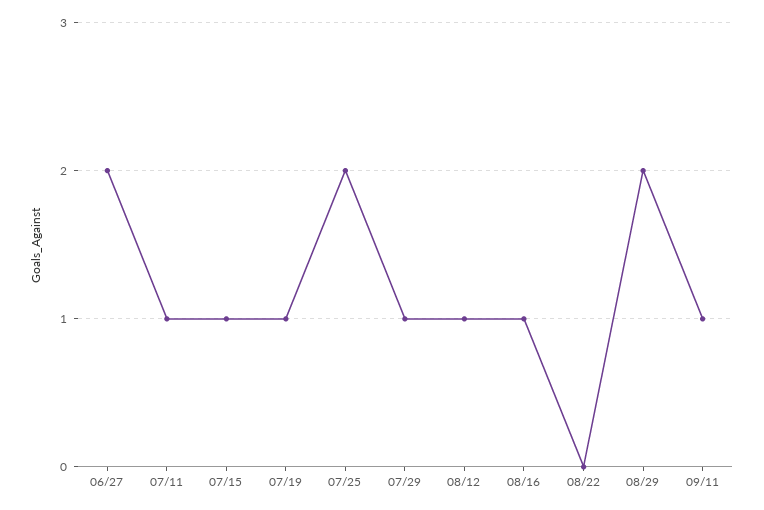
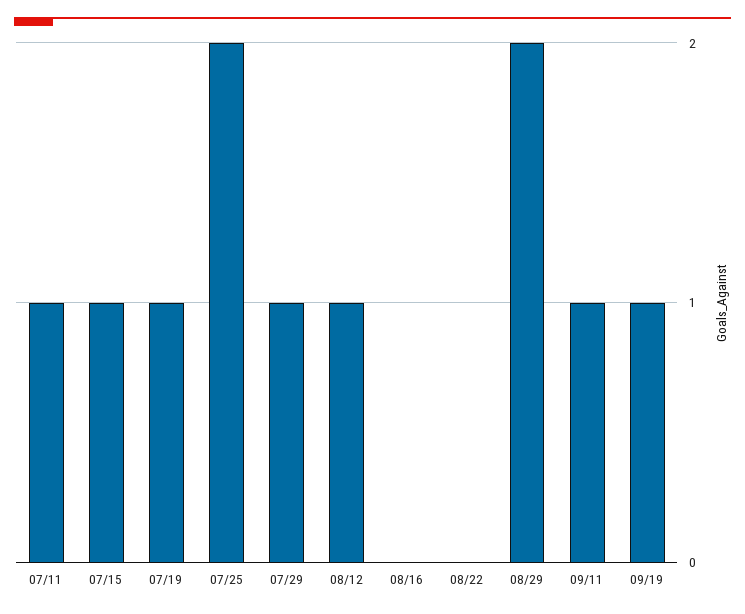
06/27: 2 -> none
08/16: 1 -> 0
09/19: none -> 1

